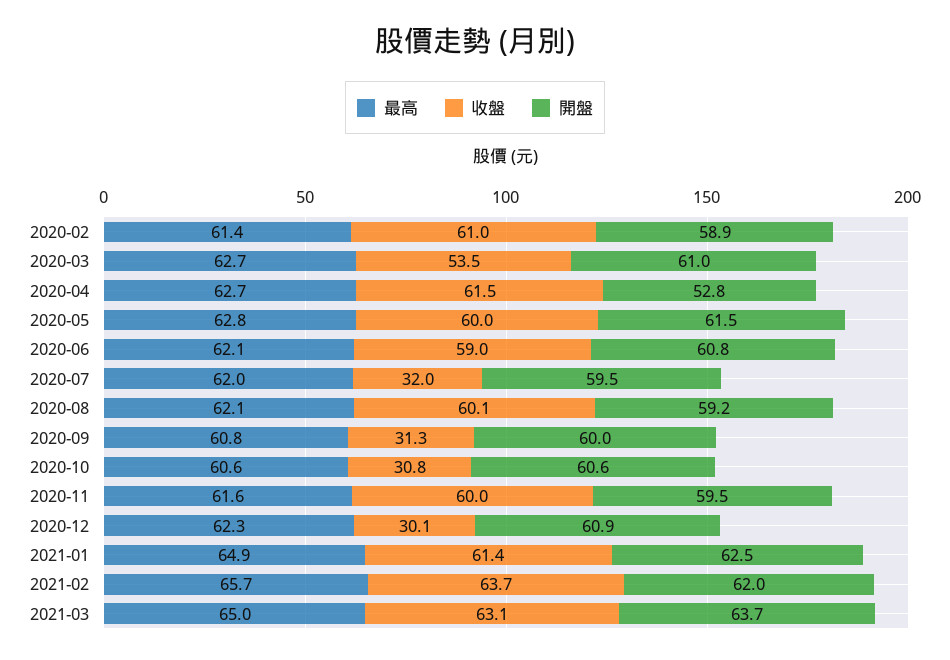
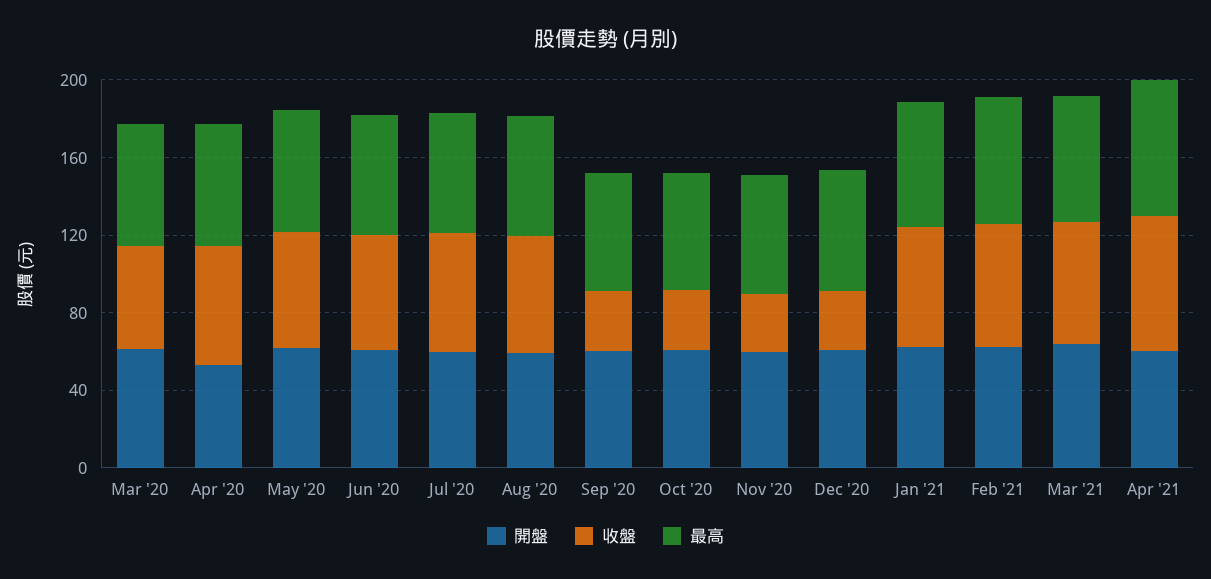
最高, 2020-02: 61.4 -> none
收盤, 2020-02: 61 -> none
開盤, 2020-02: 58.9 -> none
收盤, 2020-07: 32 -> 60
收盤, 2020-11: 60 -> 30
開盤, Apr '21: none -> 60
收盤, Apr '21: none -> 70
最高, Apr '21: none -> 70

